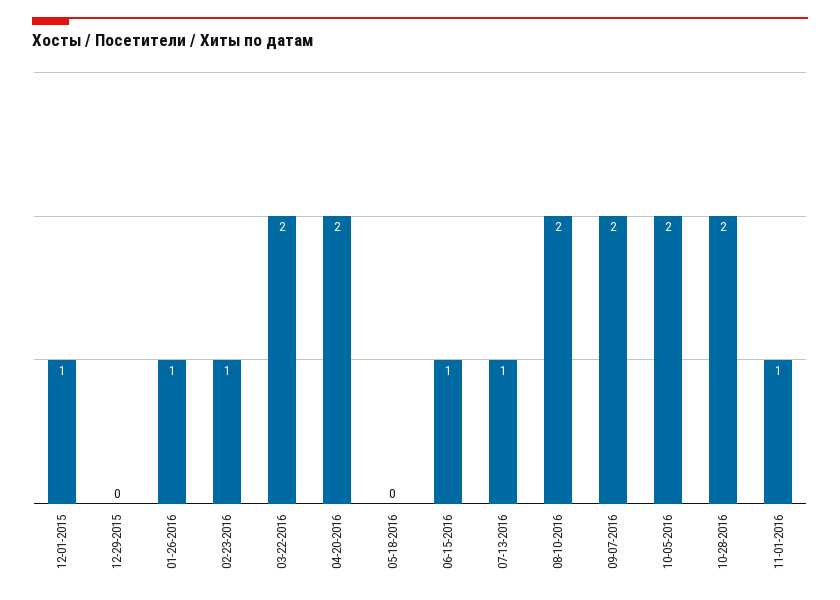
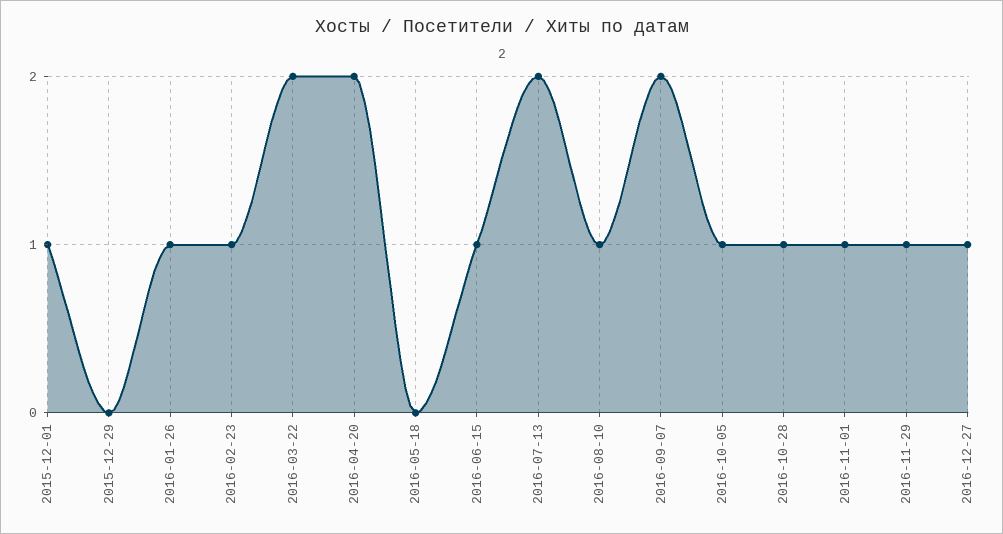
07-13-2016: 1 -> 2
08-10-2016: 2 -> 1
10-05-2016: 2 -> 1
10-28-2016: 2 -> 1
2016-11-29: none -> 1
2016-12-27: none -> 1

